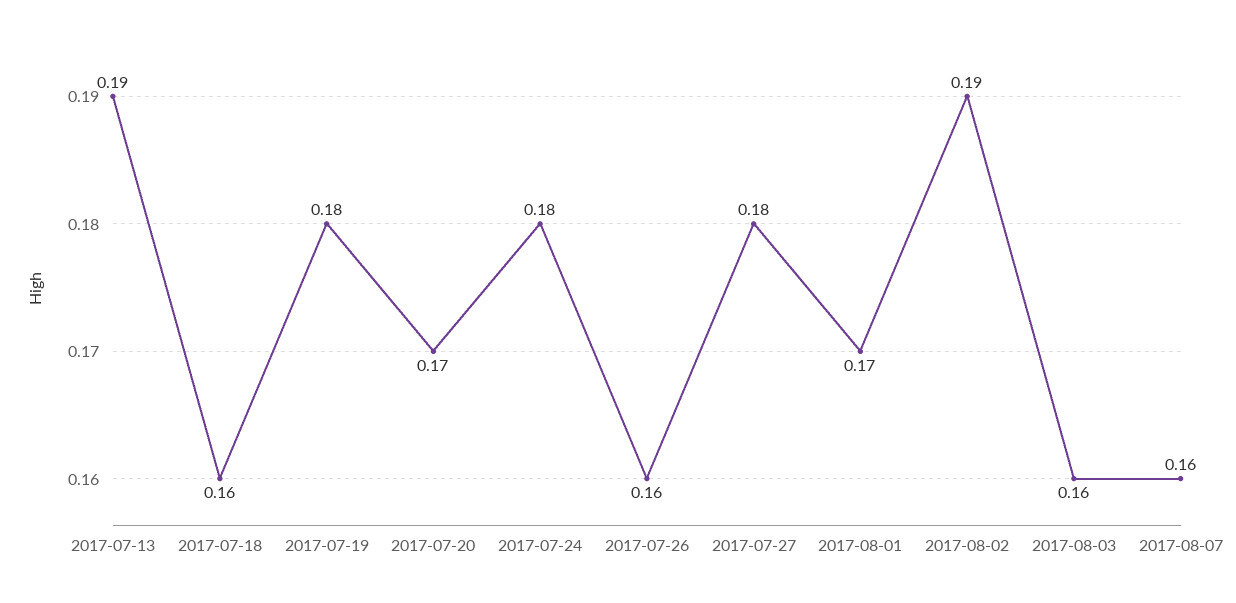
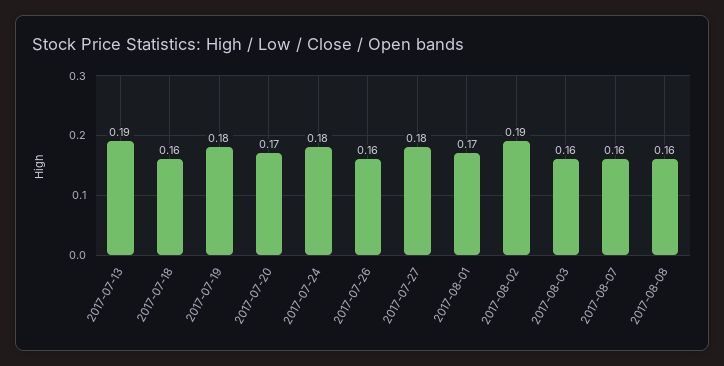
2017-08-08: none -> 0.16

